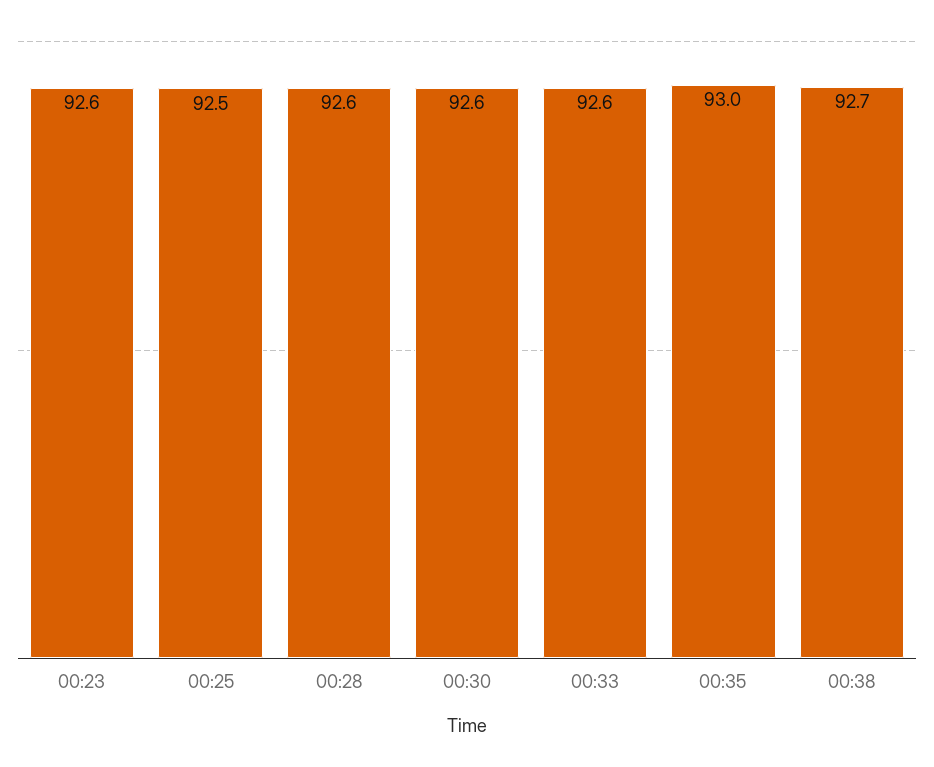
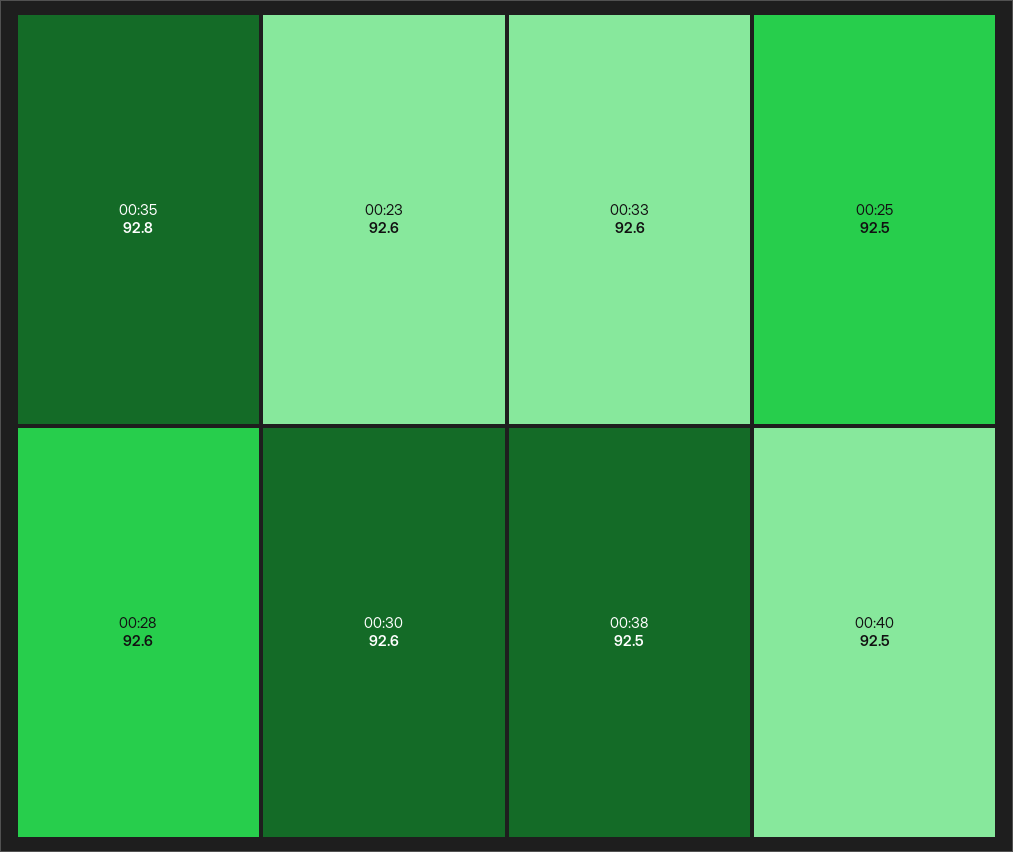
00:35: 93 -> 92.8
00:38: 92.7 -> 92.5
00:40: none -> 92.5

